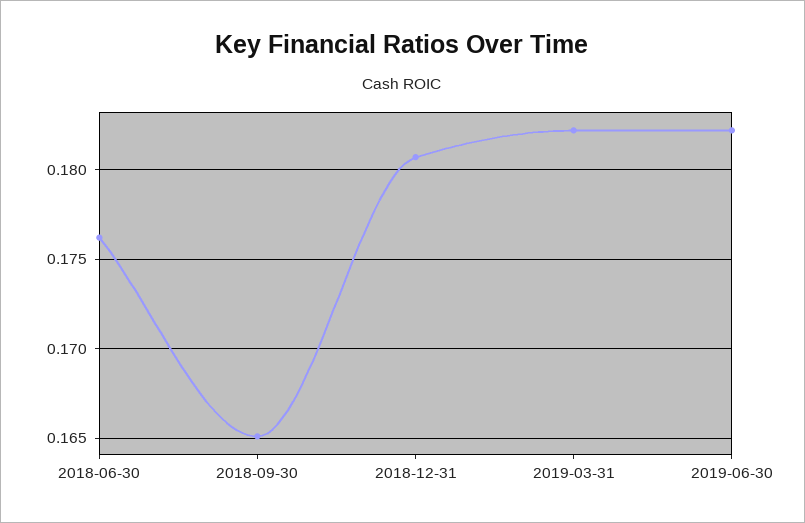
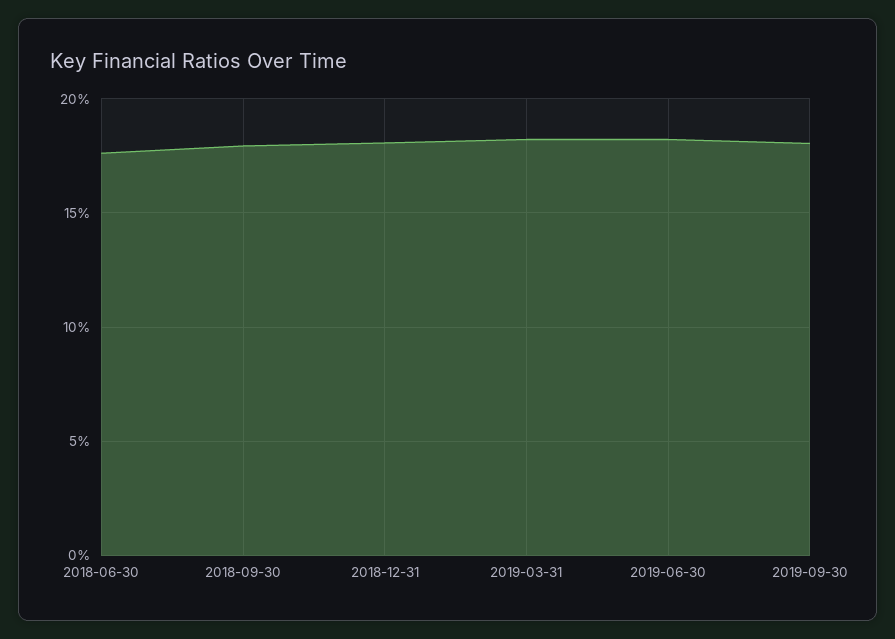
2018-09-30: 0.165 -> 0.18
2019-09-30: none -> 0.18

